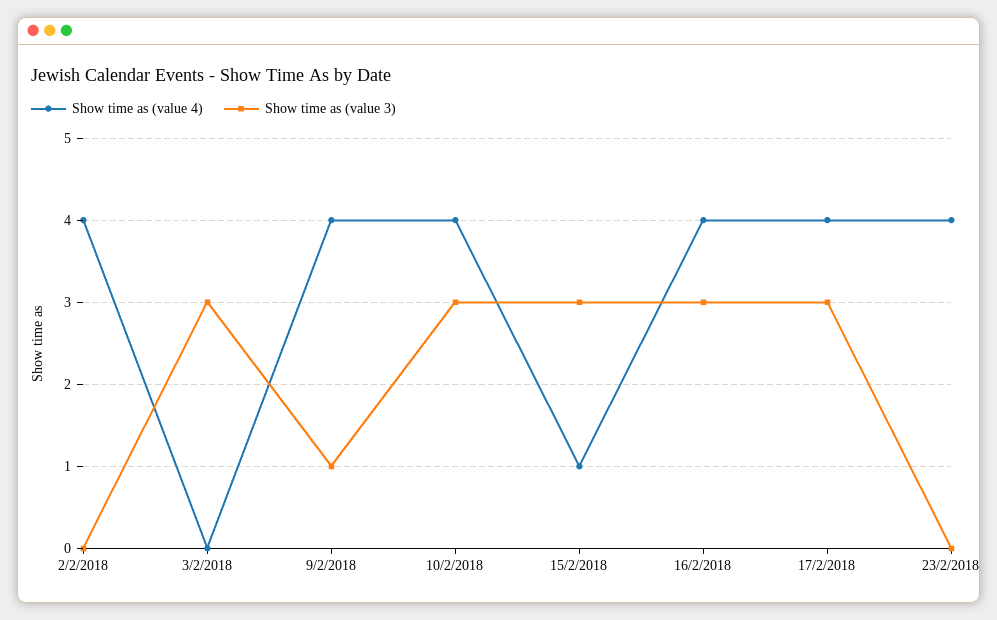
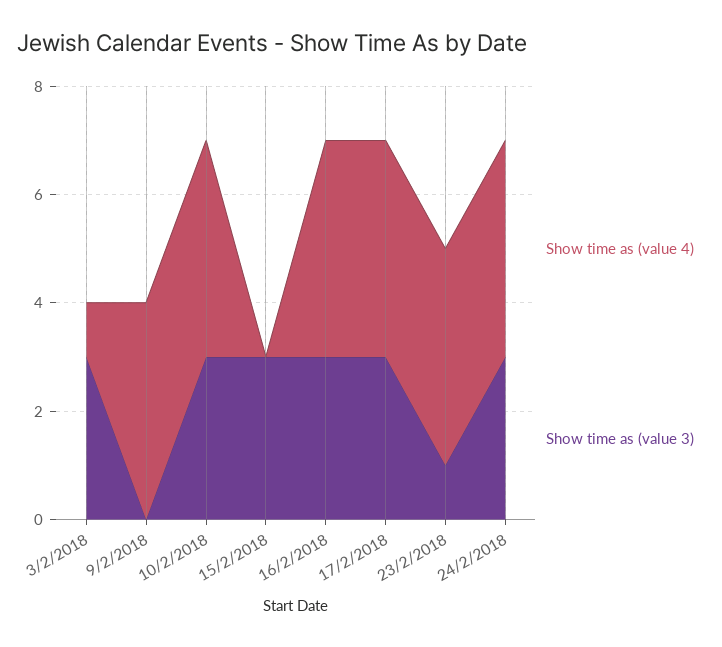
Show time as (value 4), 2/2/2018: 4 -> none
Show time as (value 3), 2/2/2018: 0 -> none
Show time as (value 4), 3/2/2018: 0 -> 1
Show time as (value 3), 9/2/2018: 1 -> 0
Show time as (value 4), 15/2/2018: 1 -> 0
Show time as (value 3), 23/2/2018: 0 -> 1
Show time as (value 4), 24/2/2018: none -> 4
Show time as (value 3), 24/2/2018: none -> 3

